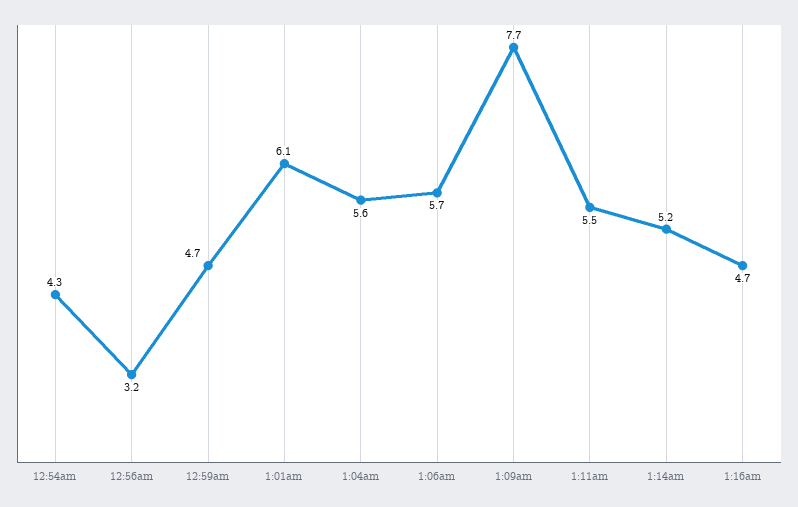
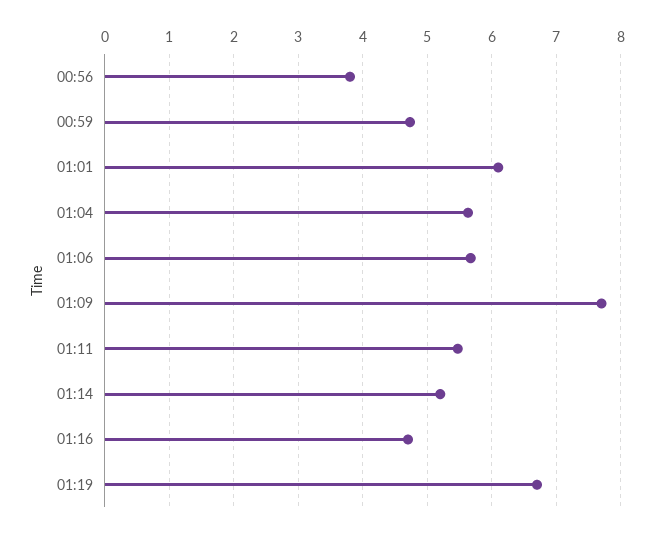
12:54am: 4.3 -> none
12:56am: 3.2 -> 3.8
01:19: none -> 6.7

